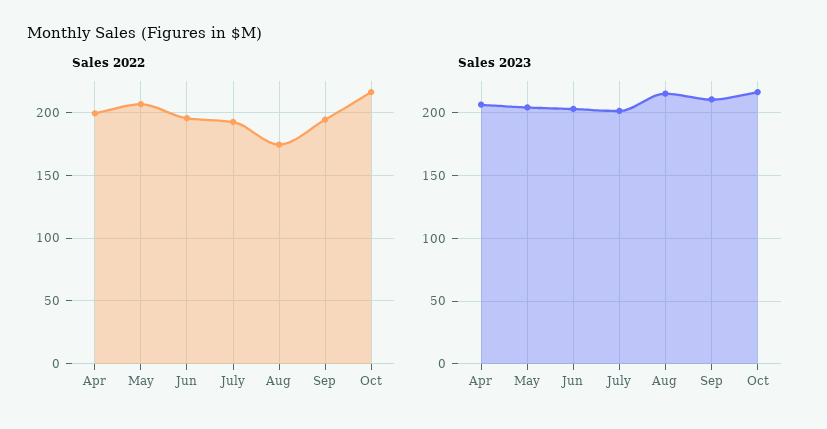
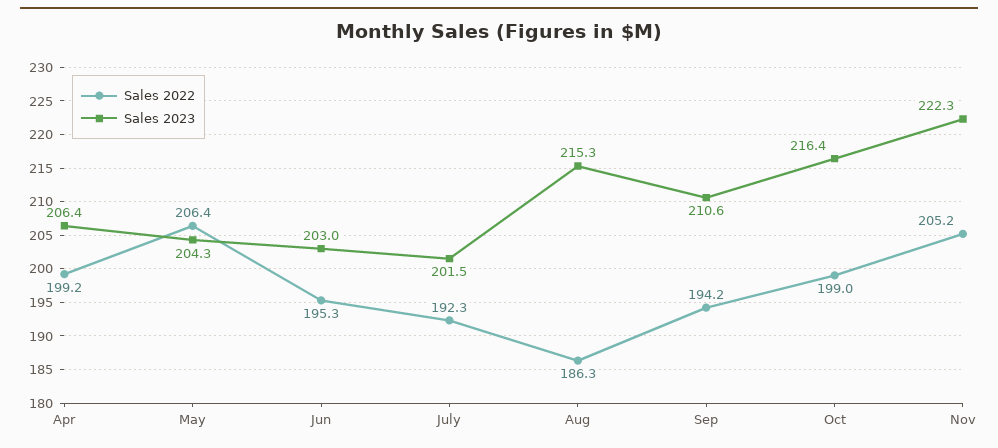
Sales 2022, Aug: 175 -> 186.3
Sales 2022, Oct: 215 -> 199
Sales 2022, Nov: none -> 205.2
Sales 2023, Nov: none -> 222.3

